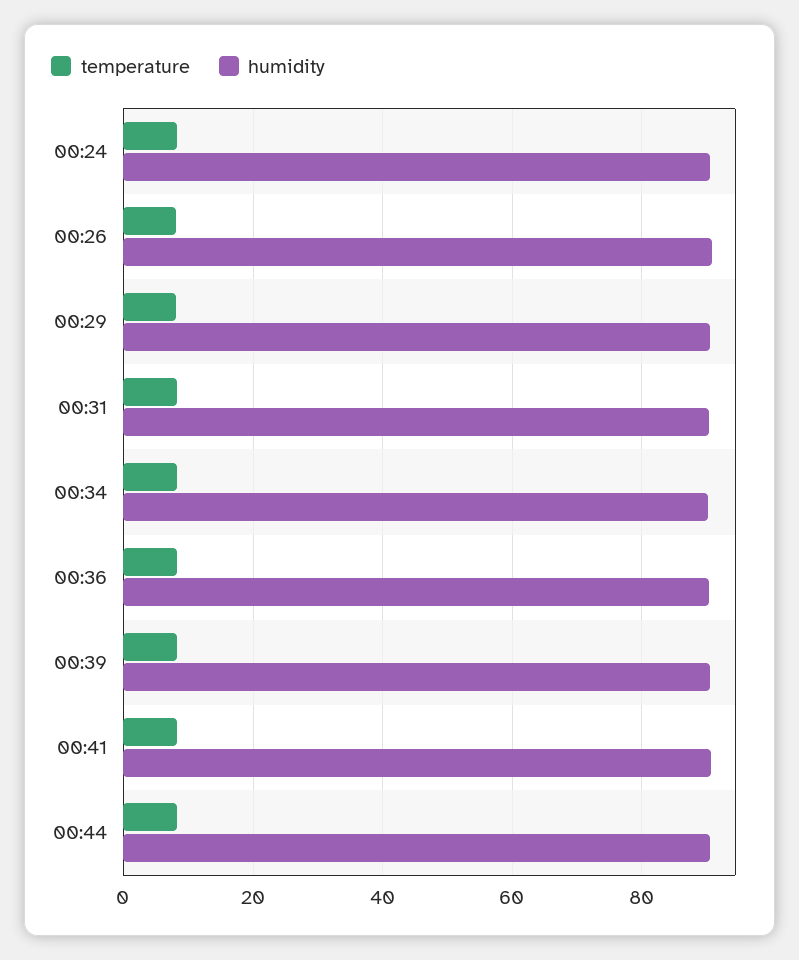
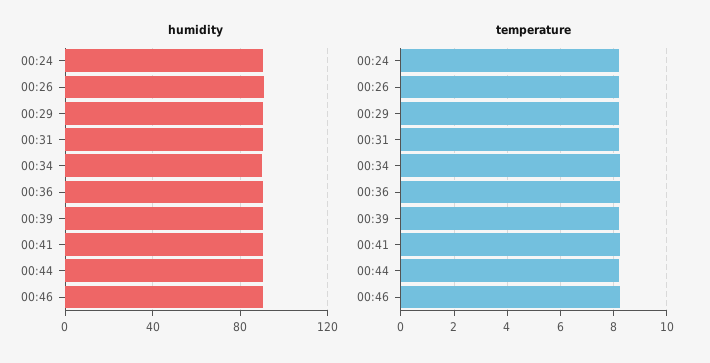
humidity, 00:46: none -> 90
temperature, 00:46: none -> 8.25

